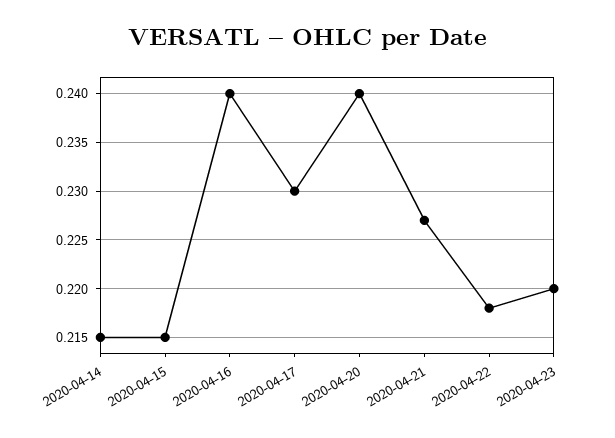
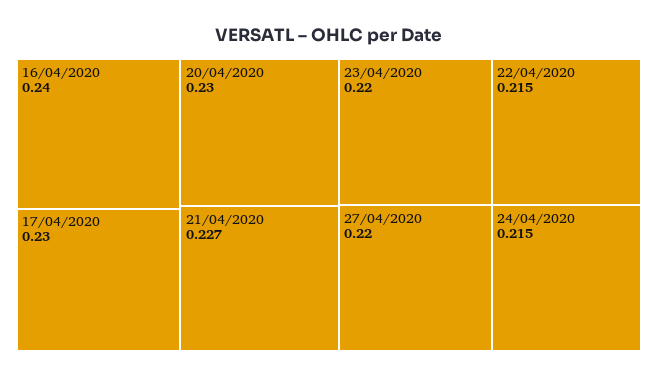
2020-04-14: 0.215 -> none
2020-04-15: 0.215 -> none
2020-04-20: 0.24 -> 0.23
2020-04-22: 0.218 -> 0.215
27/04/2020: none -> 0.22
24/04/2020: none -> 0.215

